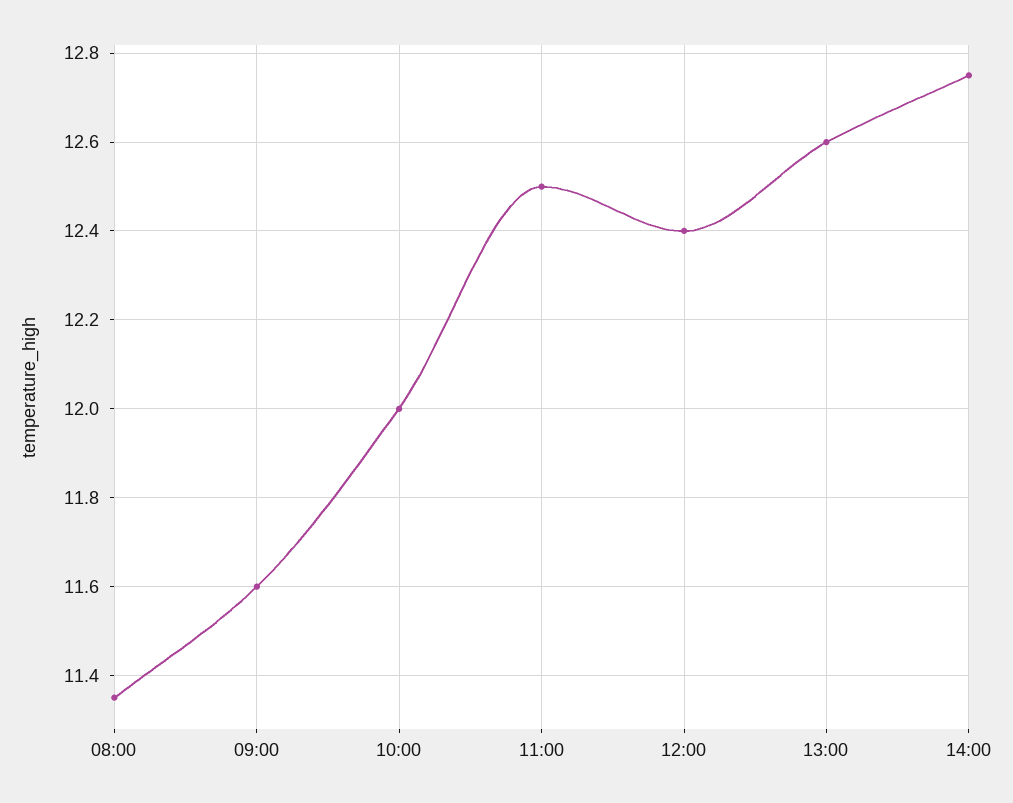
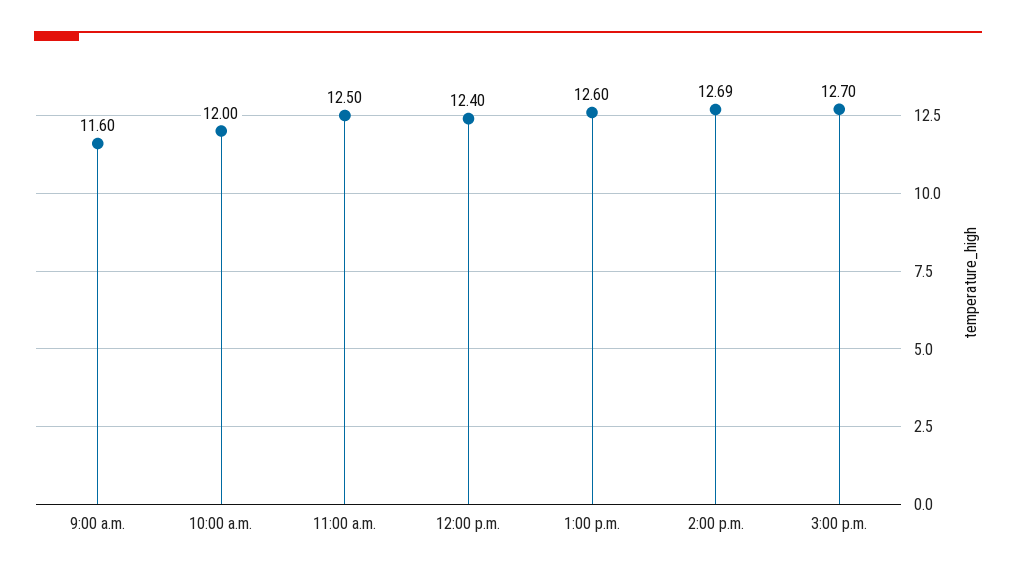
08:00: 11.35 -> none
14:00: 12.75 -> 12.69
3:00 p.m.: none -> 12.7

